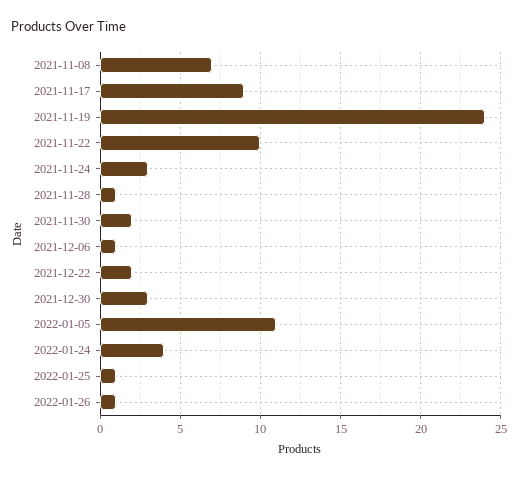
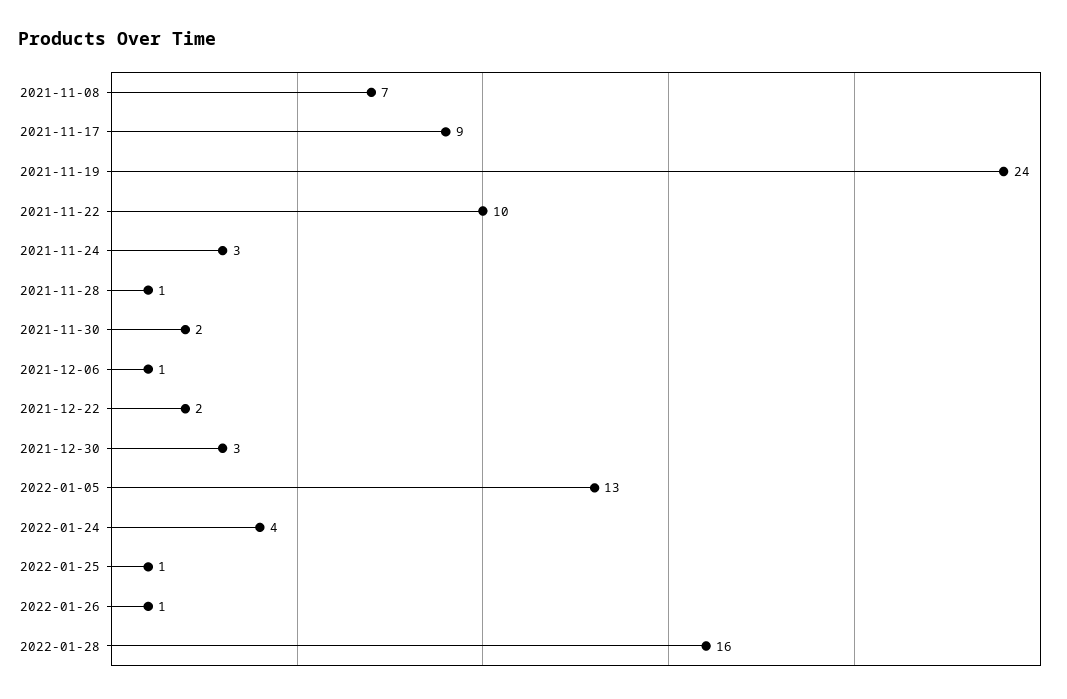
2022-01-05: 11 -> 13
2022-01-28: none -> 16

